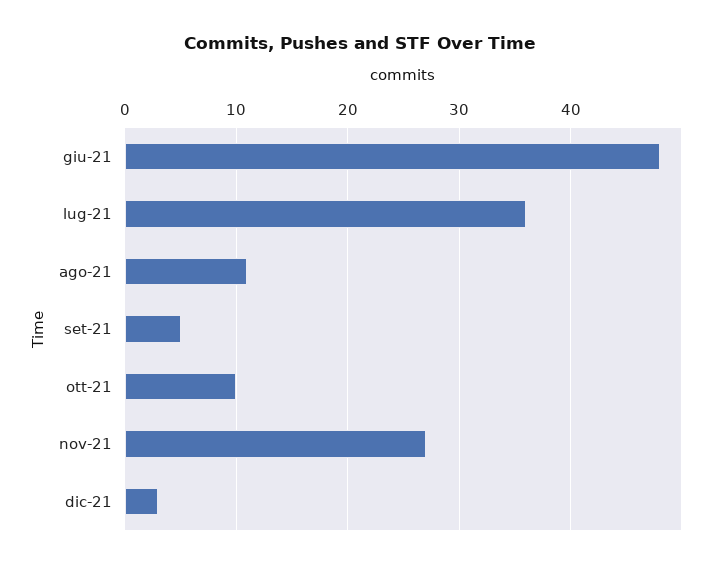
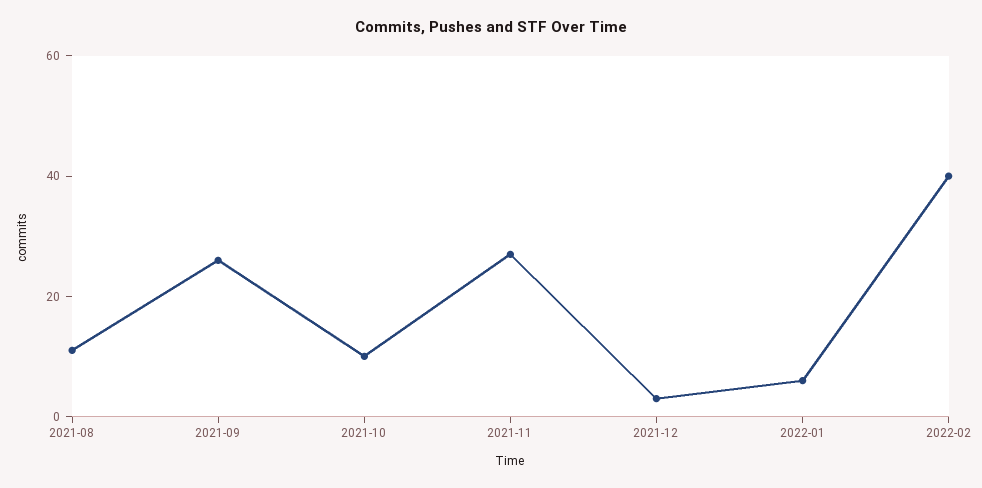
giu-21: 48 -> none
lug-21: 36 -> none
set-21: 5 -> 25
2022-01: none -> 5
2022-02: none -> 40

